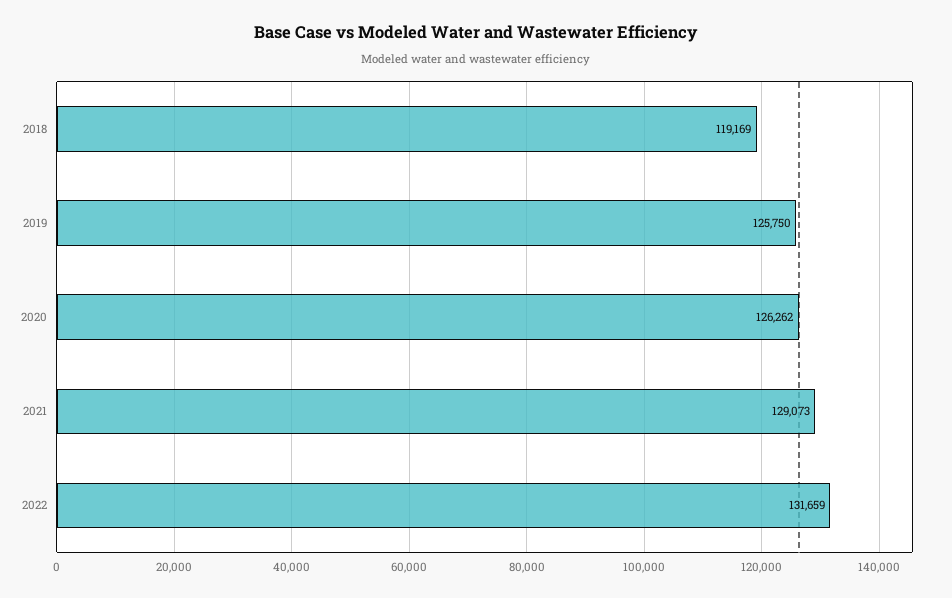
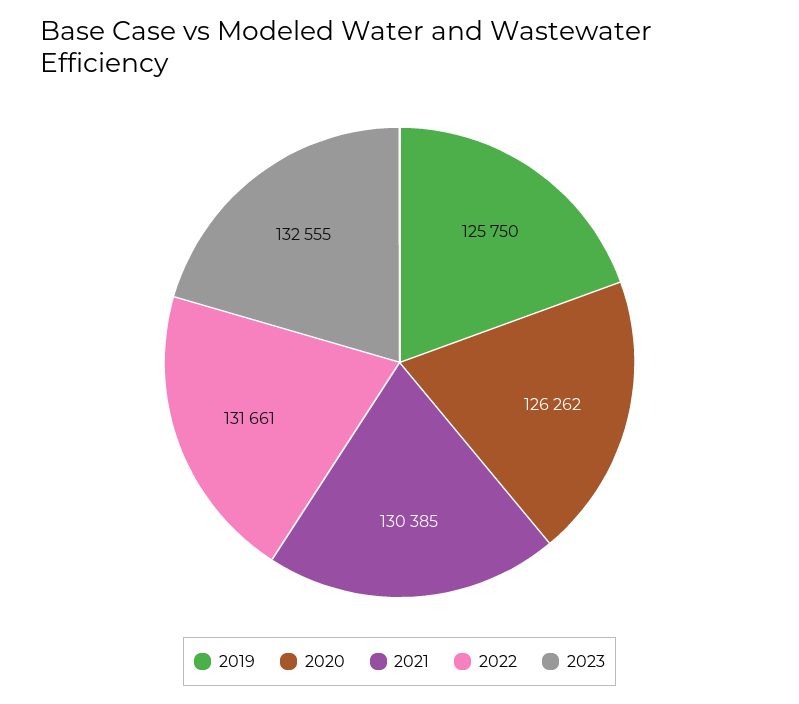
2018: 119169 -> none
2021: 129073 -> 130385
2022: 131659 -> 131661
2023: none -> 132555

